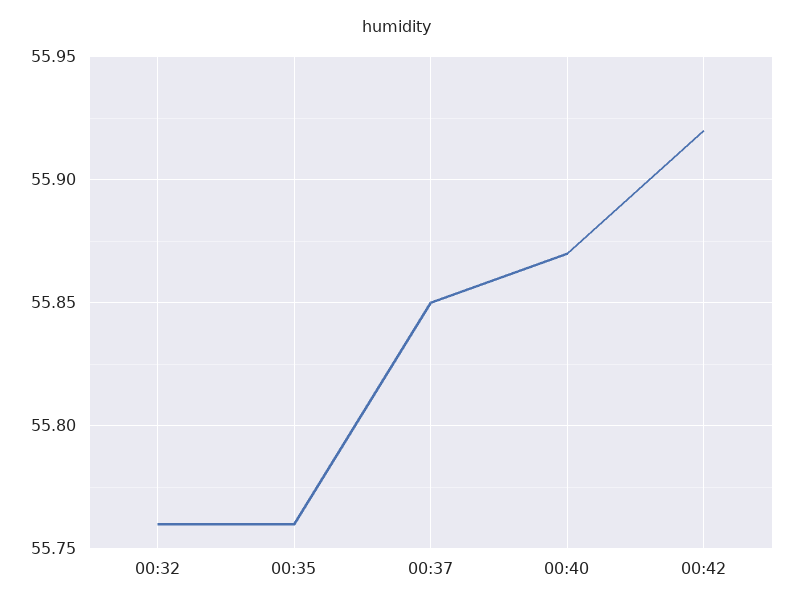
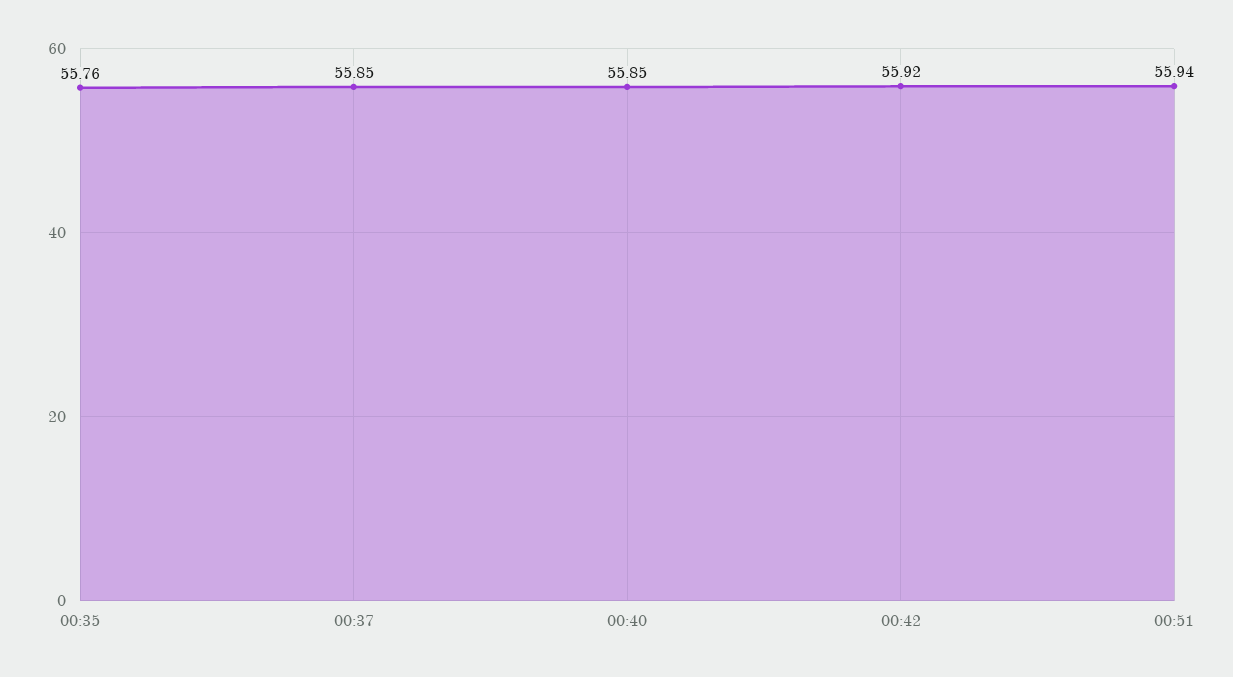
00:32: 55.76 -> none
00:40: 55.87 -> 55.85
00:51: none -> 55.94

